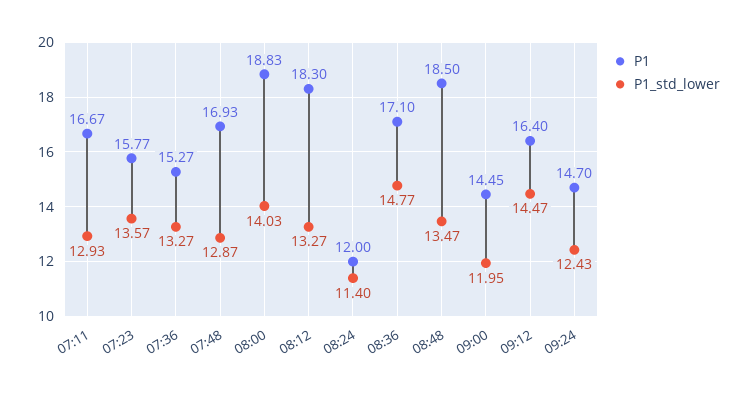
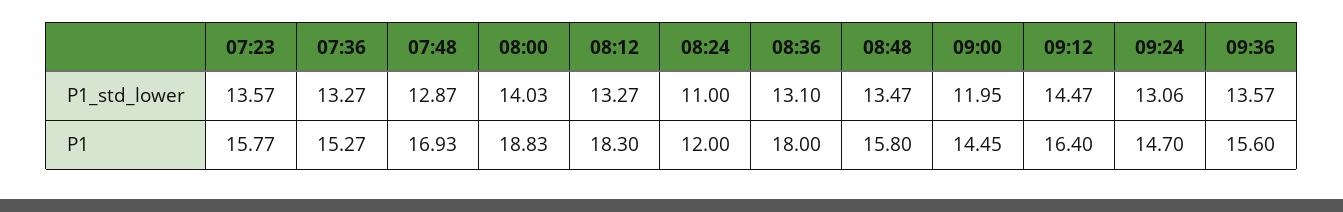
P1, 07:11: 16.67 -> none
P1_std_lower, 07:11: 12.93 -> none
P1_std_lower, 08:24: 11.4 -> 11
P1, 08:36: 17.1 -> 18
P1_std_lower, 08:36: 14.77 -> 13.1
P1, 08:48: 18.5 -> 15.8
P1_std_lower, 09:24: 12.43 -> 13.06
P1_std_lower, 09:36: none -> 13.57
P1, 09:36: none -> 15.6

